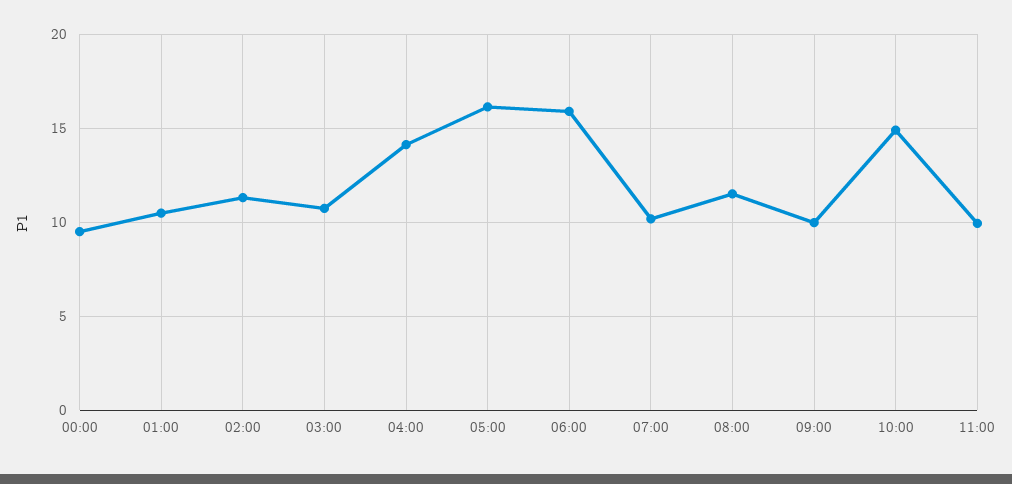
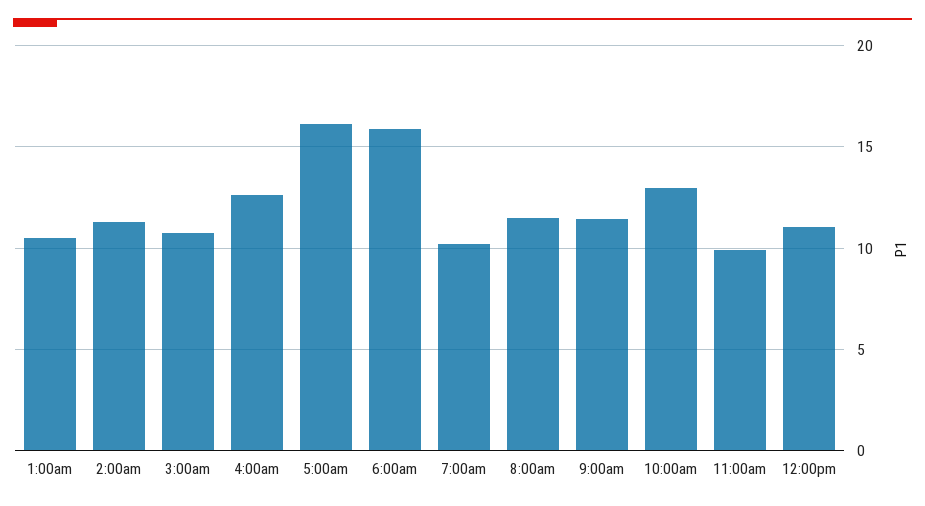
00:00: 9.5 -> none
04:00: 14 -> 12.5
09:00: 10 -> 11.5
10:00: 15 -> 13
12:00pm: none -> 11

